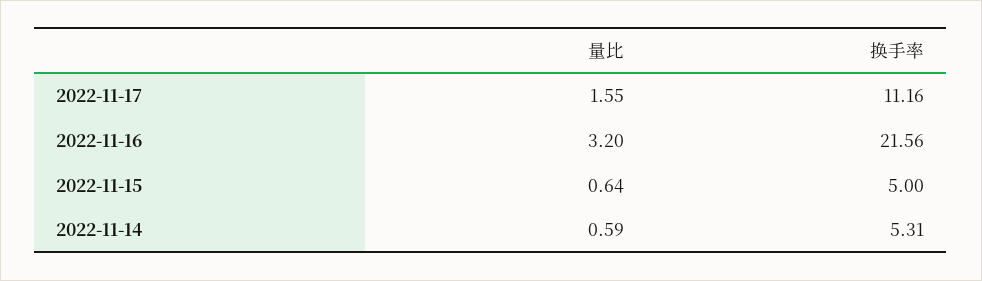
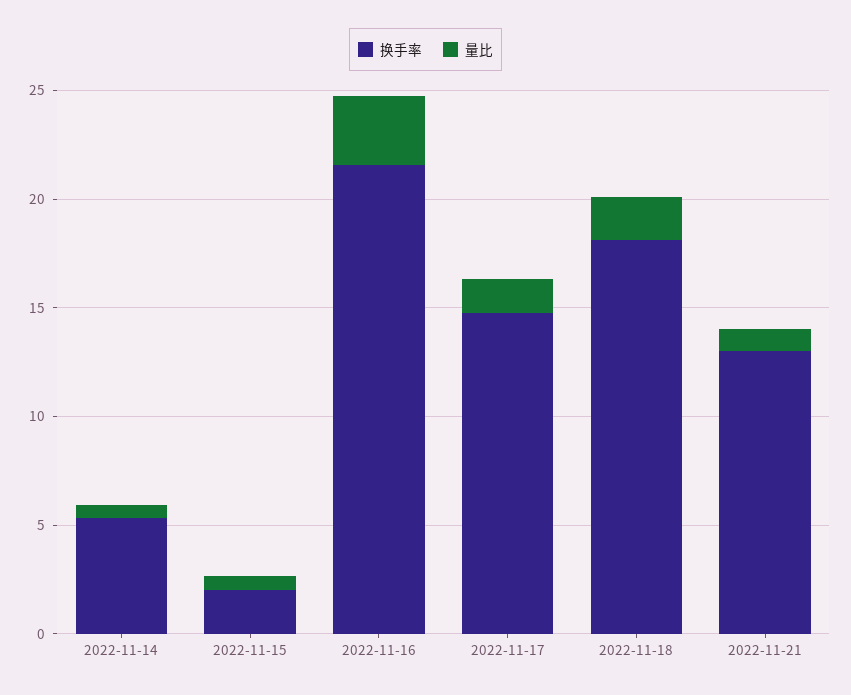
换手率, 2022-11-17: 11.16 -> 15
换手率, 2022-11-15: 5 -> 2
换手率, 2022-11-18: none -> 18
量比, 2022-11-18: none -> 2
换手率, 2022-11-21: none -> 13
量比, 2022-11-21: none -> 1

